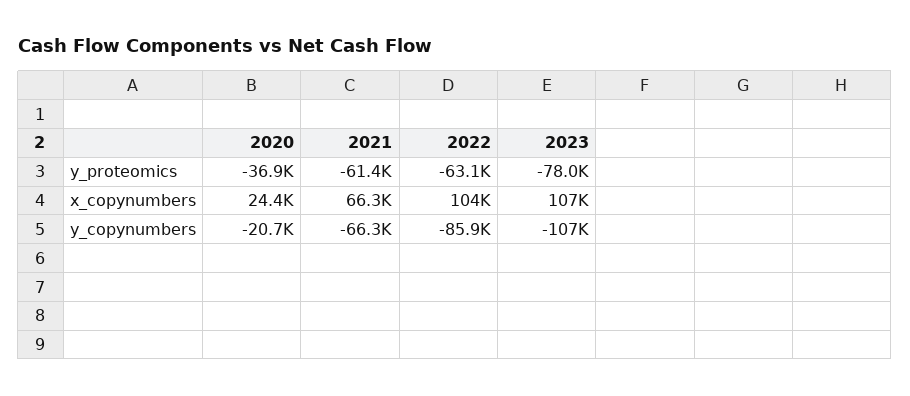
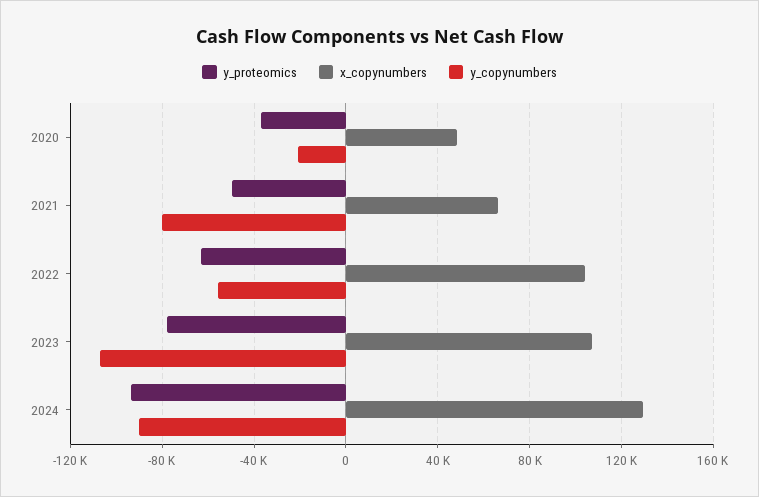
y_proteomics, 2021: -61400 -> -50000
x_copynumbers, 2020: 24400 -> 50000
y_copynumbers, 2021: -66300 -> -80000
y_copynumbers, 2022: -85900 -> -55000
y_proteomics, 2024: none -> -95000
x_copynumbers, 2024: none -> 130000
y_copynumbers, 2024: none -> -90000

